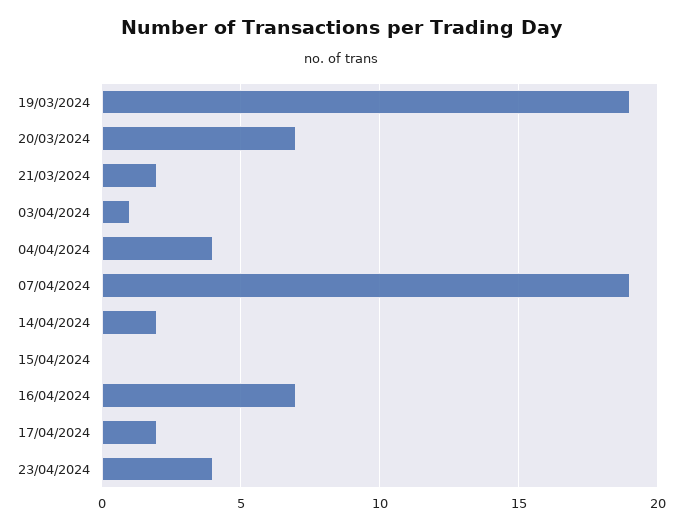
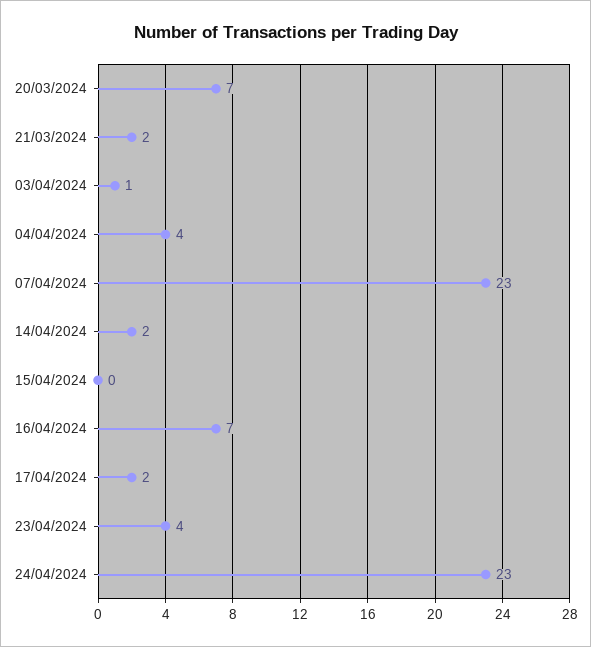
19/03/2024: 19 -> none
07/04/2024: 19 -> 23
24/04/2024: none -> 23

